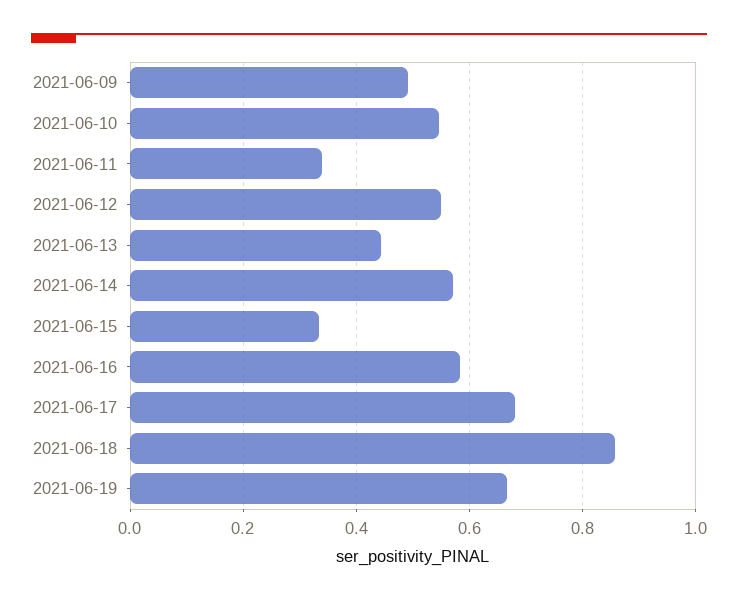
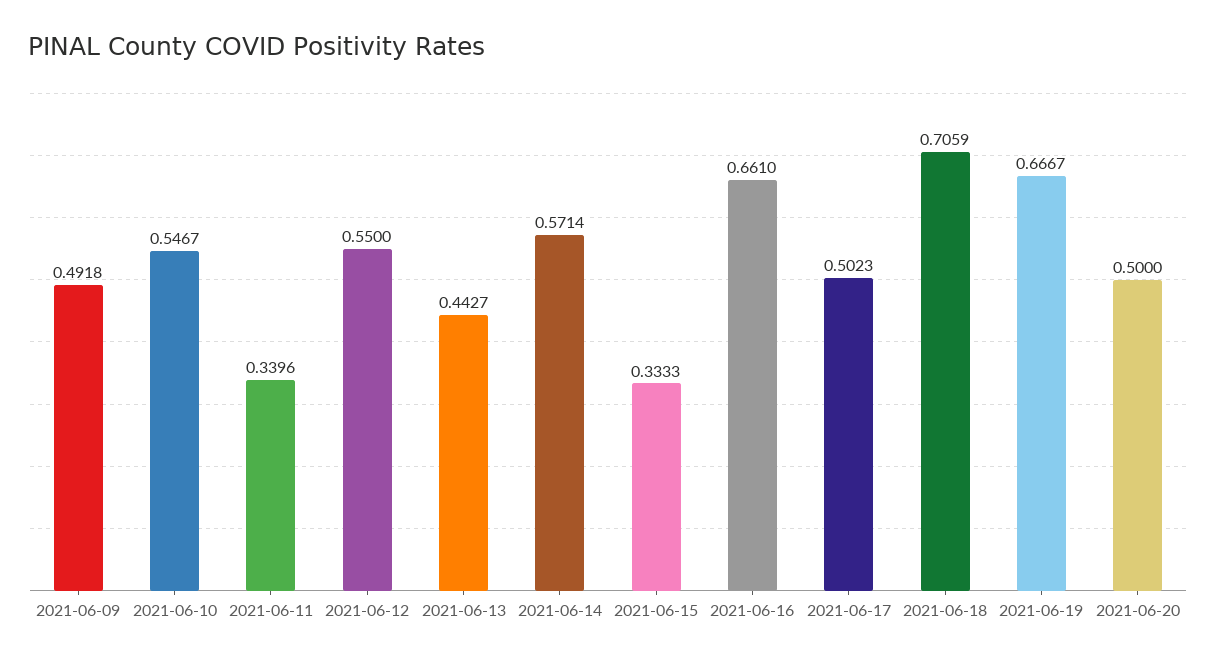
2021-06-16: 0.58 -> 0.661
2021-06-17: 0.68 -> 0.5023
2021-06-18: 0.86 -> 0.7059
2021-06-20: none -> 0.5

